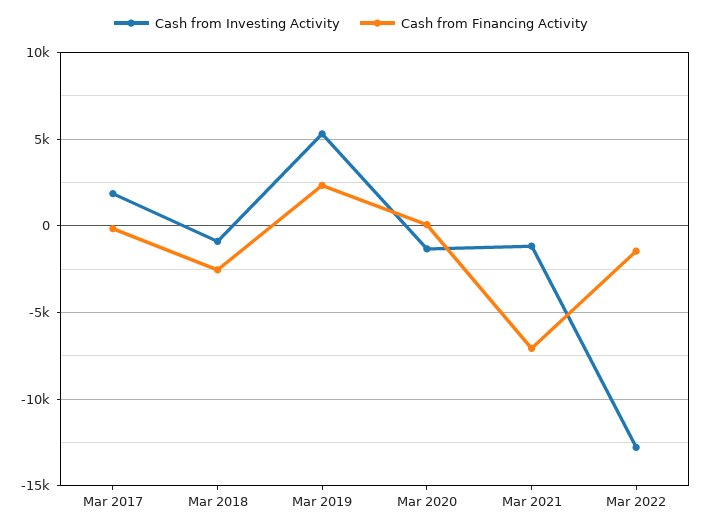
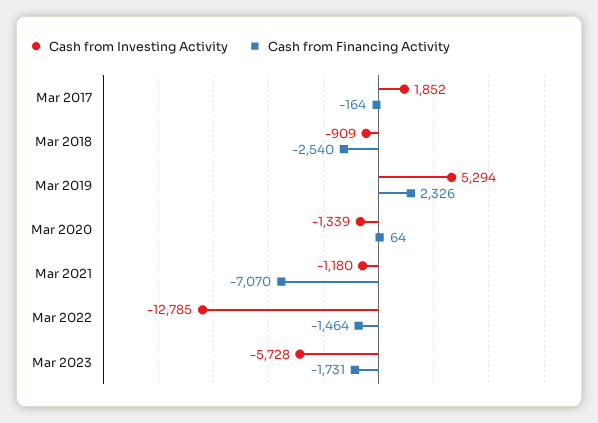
Cash from Investing Activity, Mar 2023: none -> -5728
Cash from Financing Activity, Mar 2023: none -> -1731

